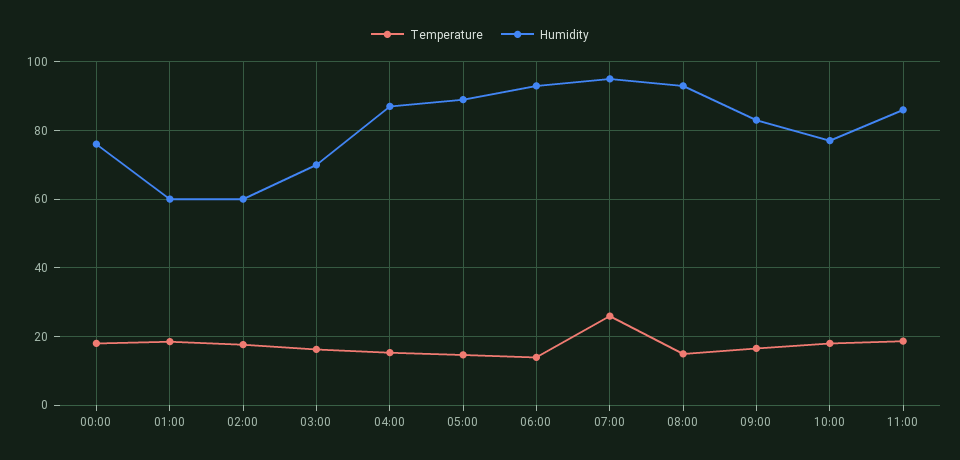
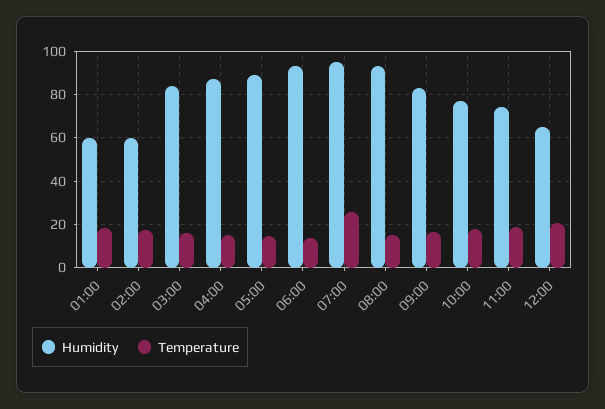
Temperature, 00:00: 18 -> none
Humidity, 00:00: 76 -> none
Humidity, 03:00: 70 -> 85
Humidity, 11:00: 86 -> 75
Humidity, 12:00: none -> 65
Temperature, 12:00: none -> 20

